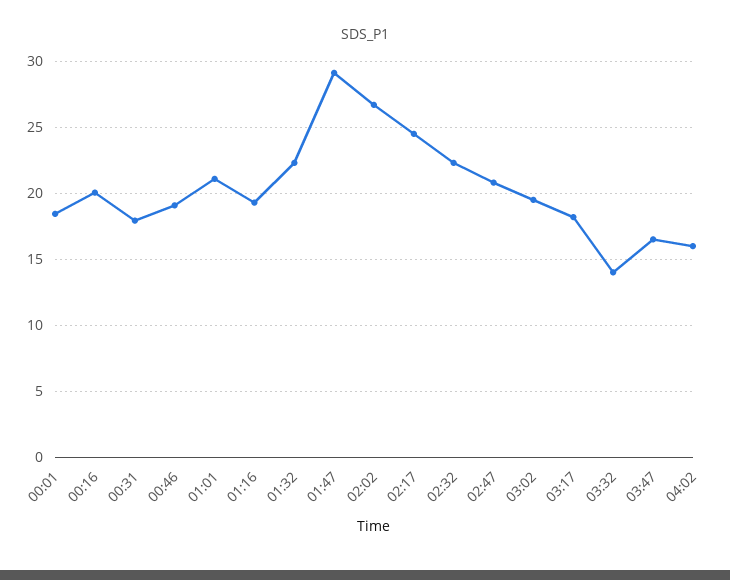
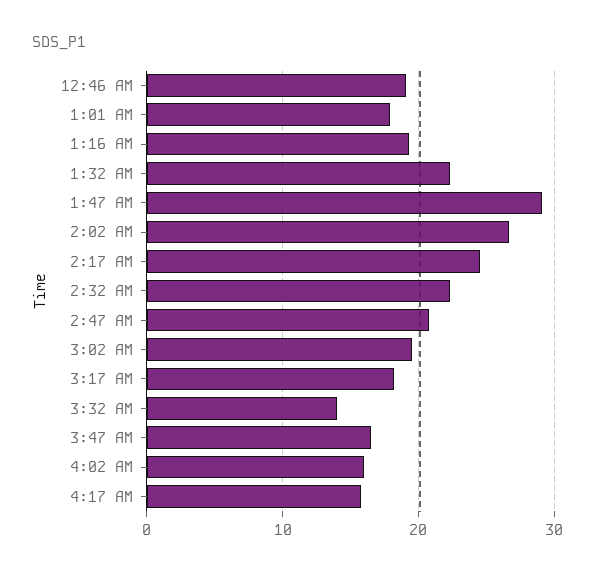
00:01: 18.5 -> none
00:16: 20 -> none
00:31: 18 -> none
01:01: 21 -> 18
4:17 AM: none -> 16

